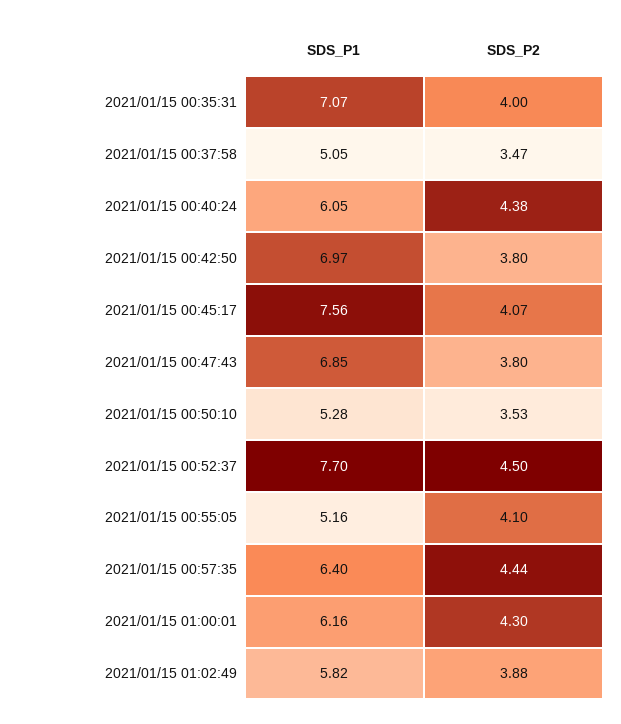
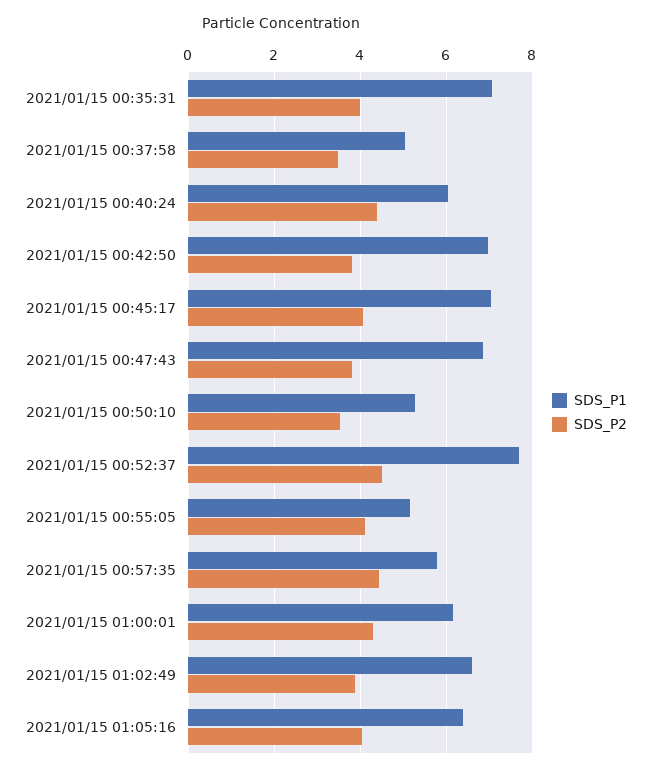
SDS_P1, 2021/01/15 00:45:17: 7.56 -> 7
SDS_P1, 2021/01/15 00:57:35: 6.4 -> 5.8
SDS_P1, 2021/01/15 01:02:49: 5.82 -> 6.6
SDS_P1, 2021/01/15 01:05:16: none -> 6.4
SDS_P2, 2021/01/15 01:05:16: none -> 4

